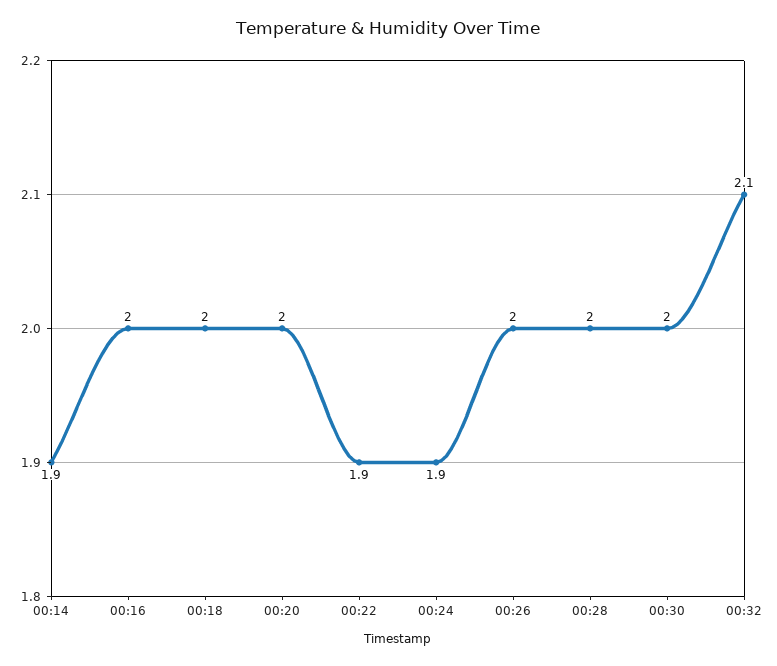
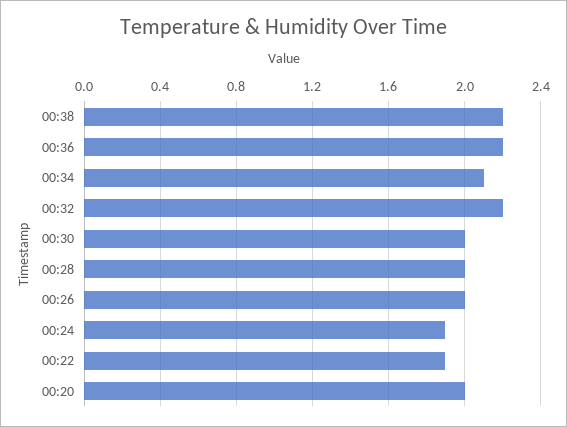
00:14: 1.9 -> none
00:16: 2 -> none
00:18: 2 -> none
00:32: 2.1 -> 2.2
00:38: none -> 2.2
00:36: none -> 2.2
00:34: none -> 2.1

